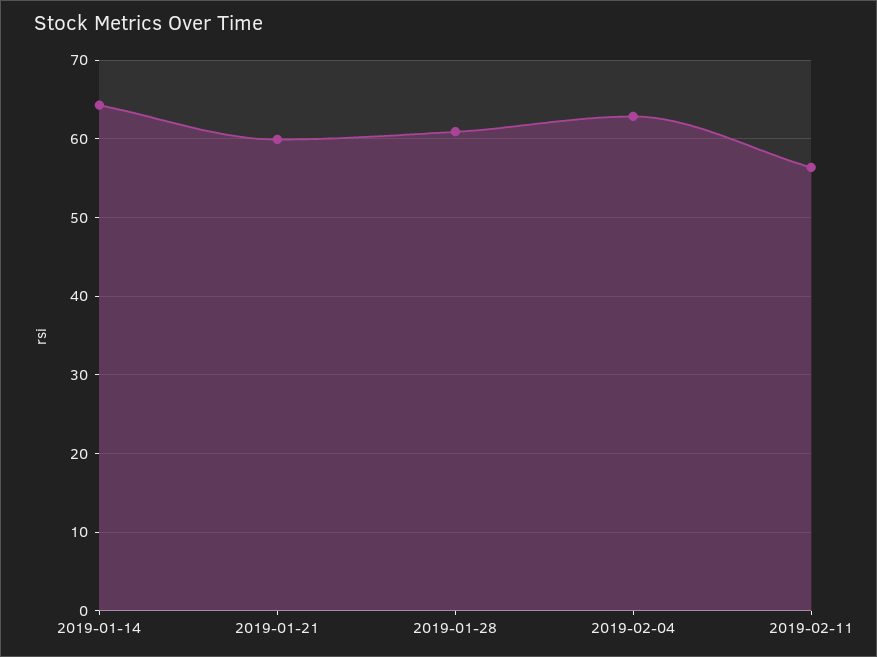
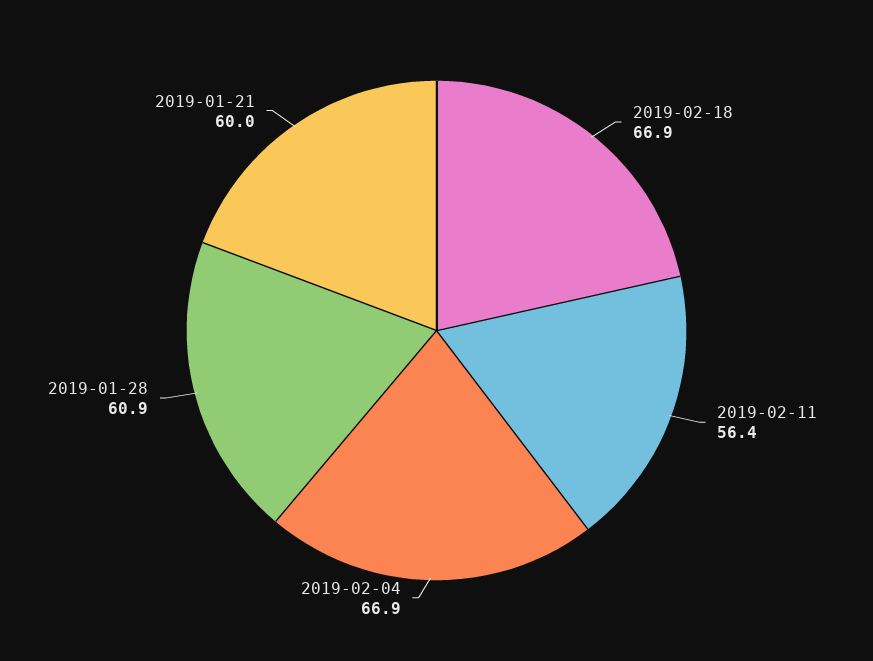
2019-01-14: 64 -> none
2019-02-04: 63 -> 66.9
2019-02-18: none -> 66.9

